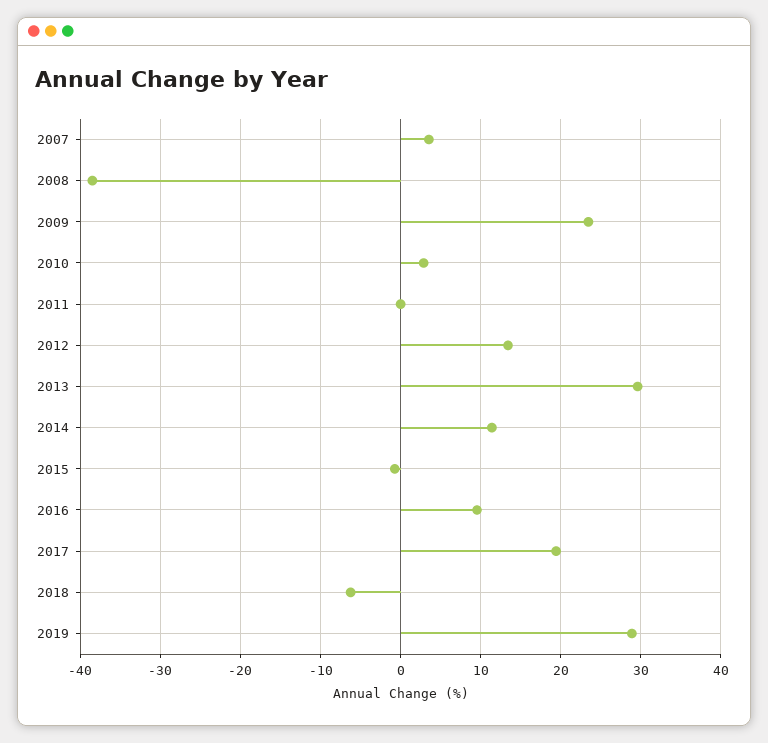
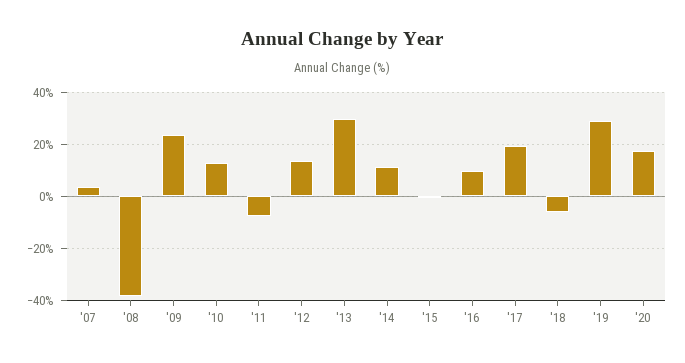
2010: 3 -> 12.5
2011: 0 -> -7.5
'20: none -> 17.5

